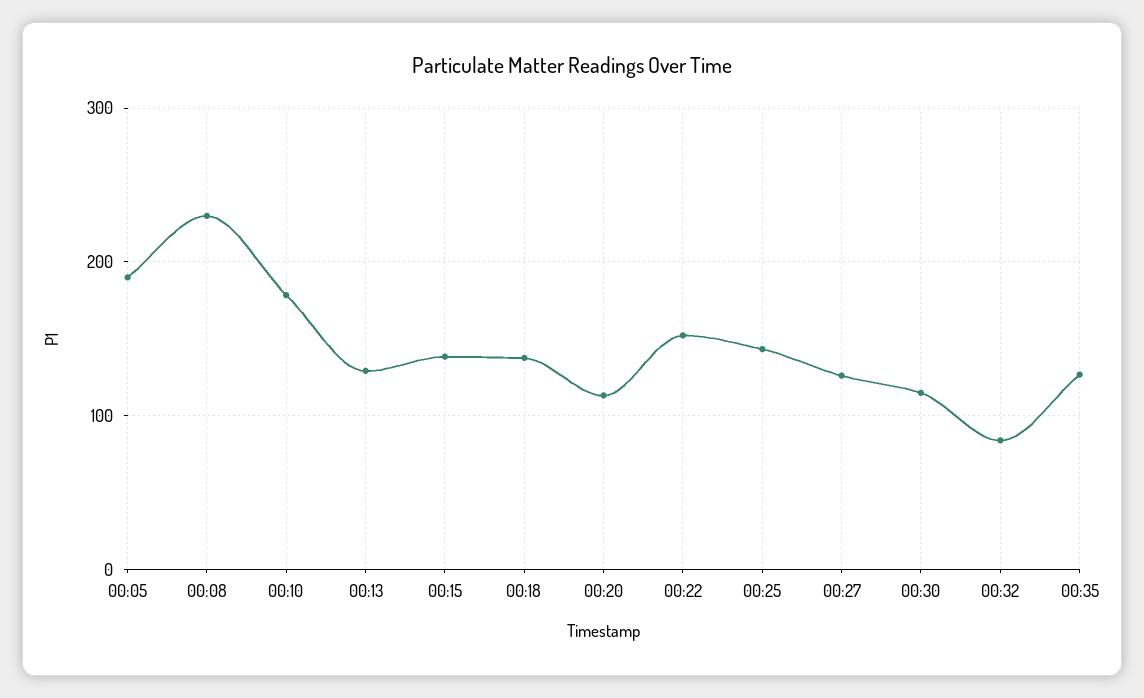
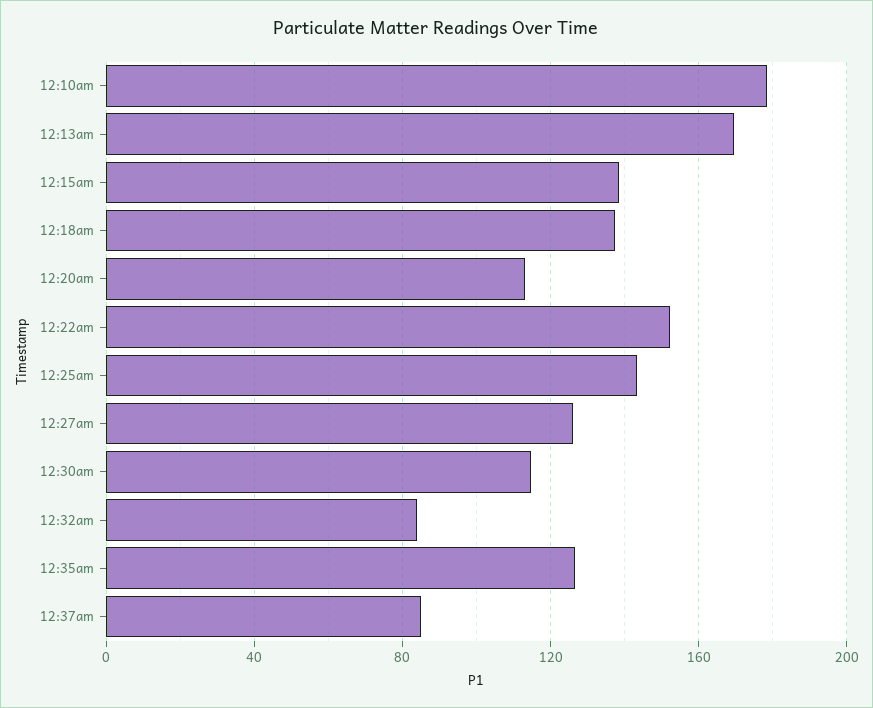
00:05: 190 -> none
00:08: 230 -> none
00:13: 130 -> 170
12:37am: none -> 85

